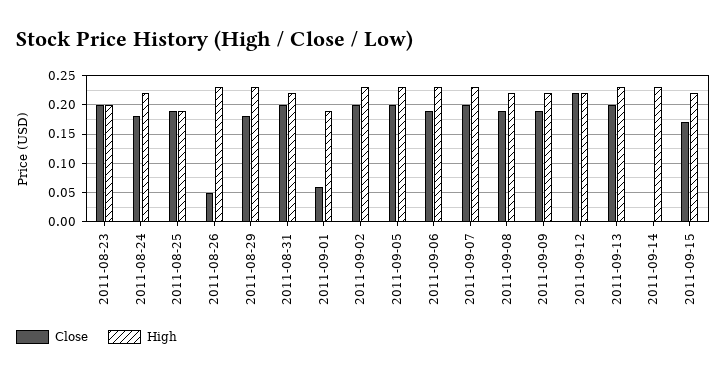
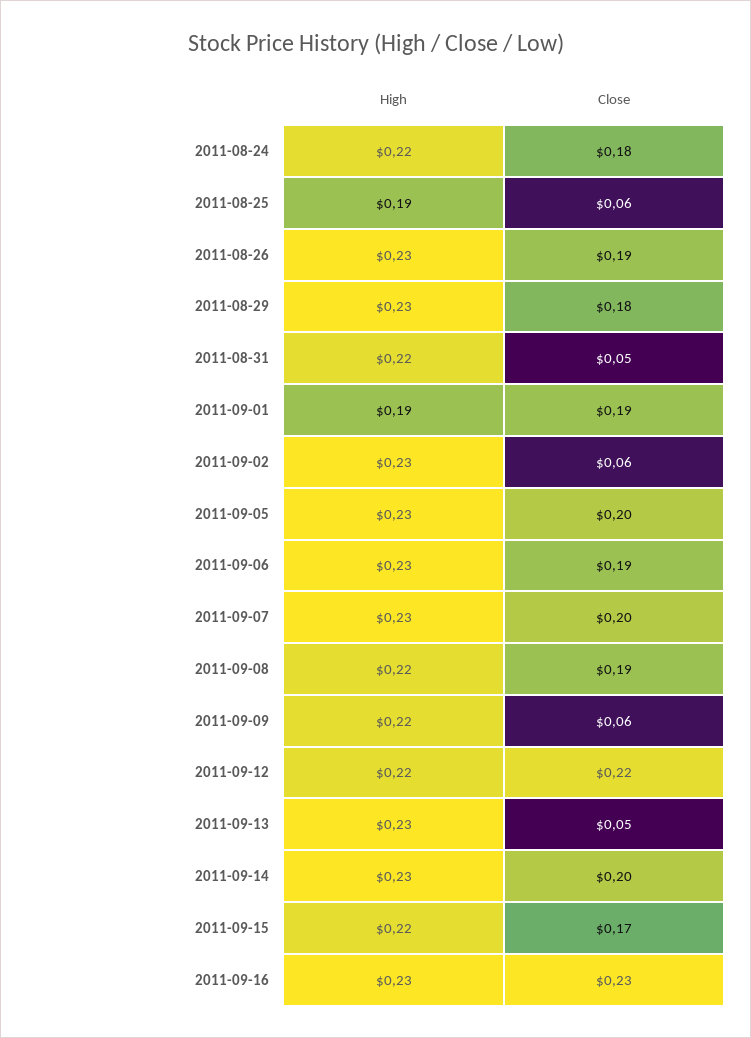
Close, 2011-08-23: 0.2 -> none
High, 2011-08-23: 0.2 -> none
Close, 2011-08-25: 0.2 -> 0.06
Close, 2011-08-26: 0.05 -> 0.19
Close, 2011-08-31: 0.2 -> 0.05
Close, 2011-09-01: 0.05 -> 0.19
Close, 2011-09-02: 0.2 -> 0.06
Close, 2011-09-09: 0.2 -> 0.06
Close, 2011-09-13: 0.2 -> 0.05
Close, 2011-09-14: 0 -> 0.2
High, 2011-09-16: none -> 0.23
Close, 2011-09-16: none -> 0.23

